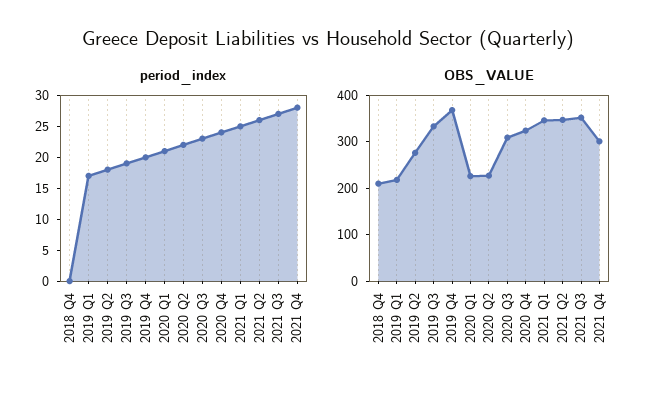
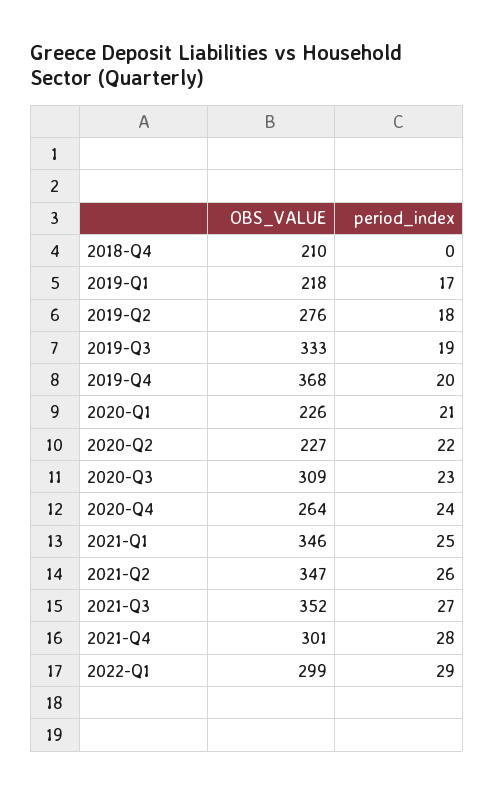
OBS_VALUE, 2020 Q4: 320 -> 264
OBS_VALUE, 2022-Q1: none -> 299
period_index, 2022-Q1: none -> 29

